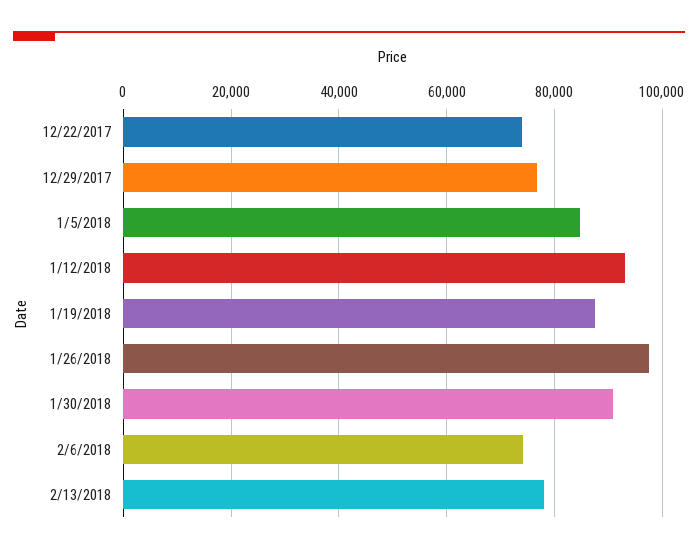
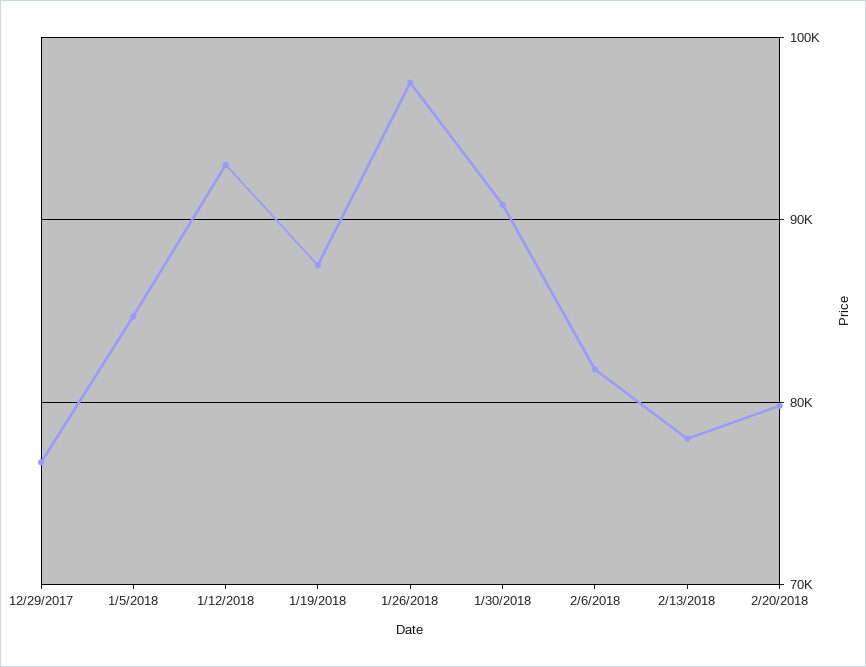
12/22/2017: 74000 -> none
2/6/2018: 74000 -> 82000
2/20/2018: none -> 80000

